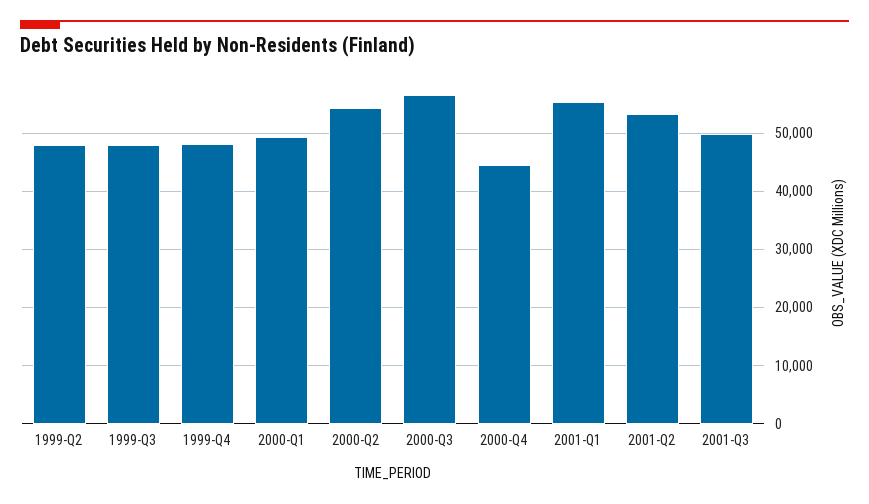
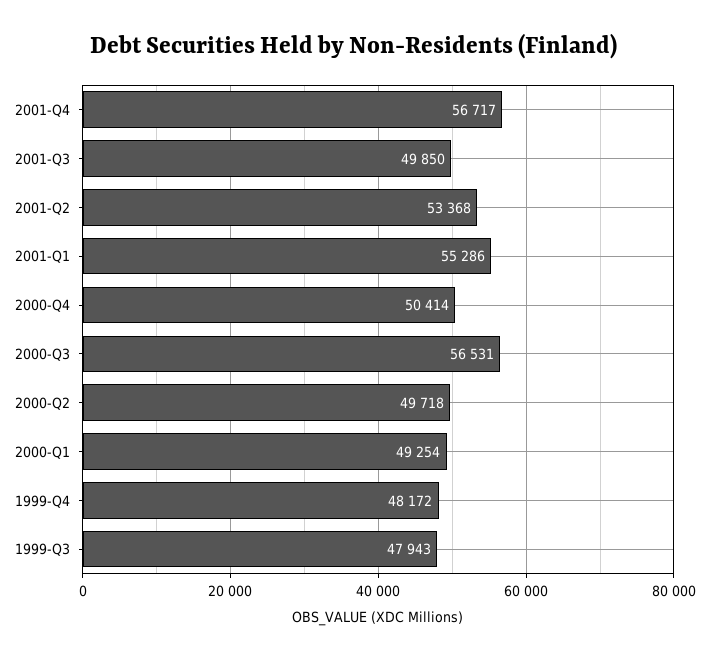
1999-Q2: 48000 -> none
2000-Q2: 54000 -> 49718
2000-Q4: 44000 -> 50414
2001-Q4: none -> 56717

